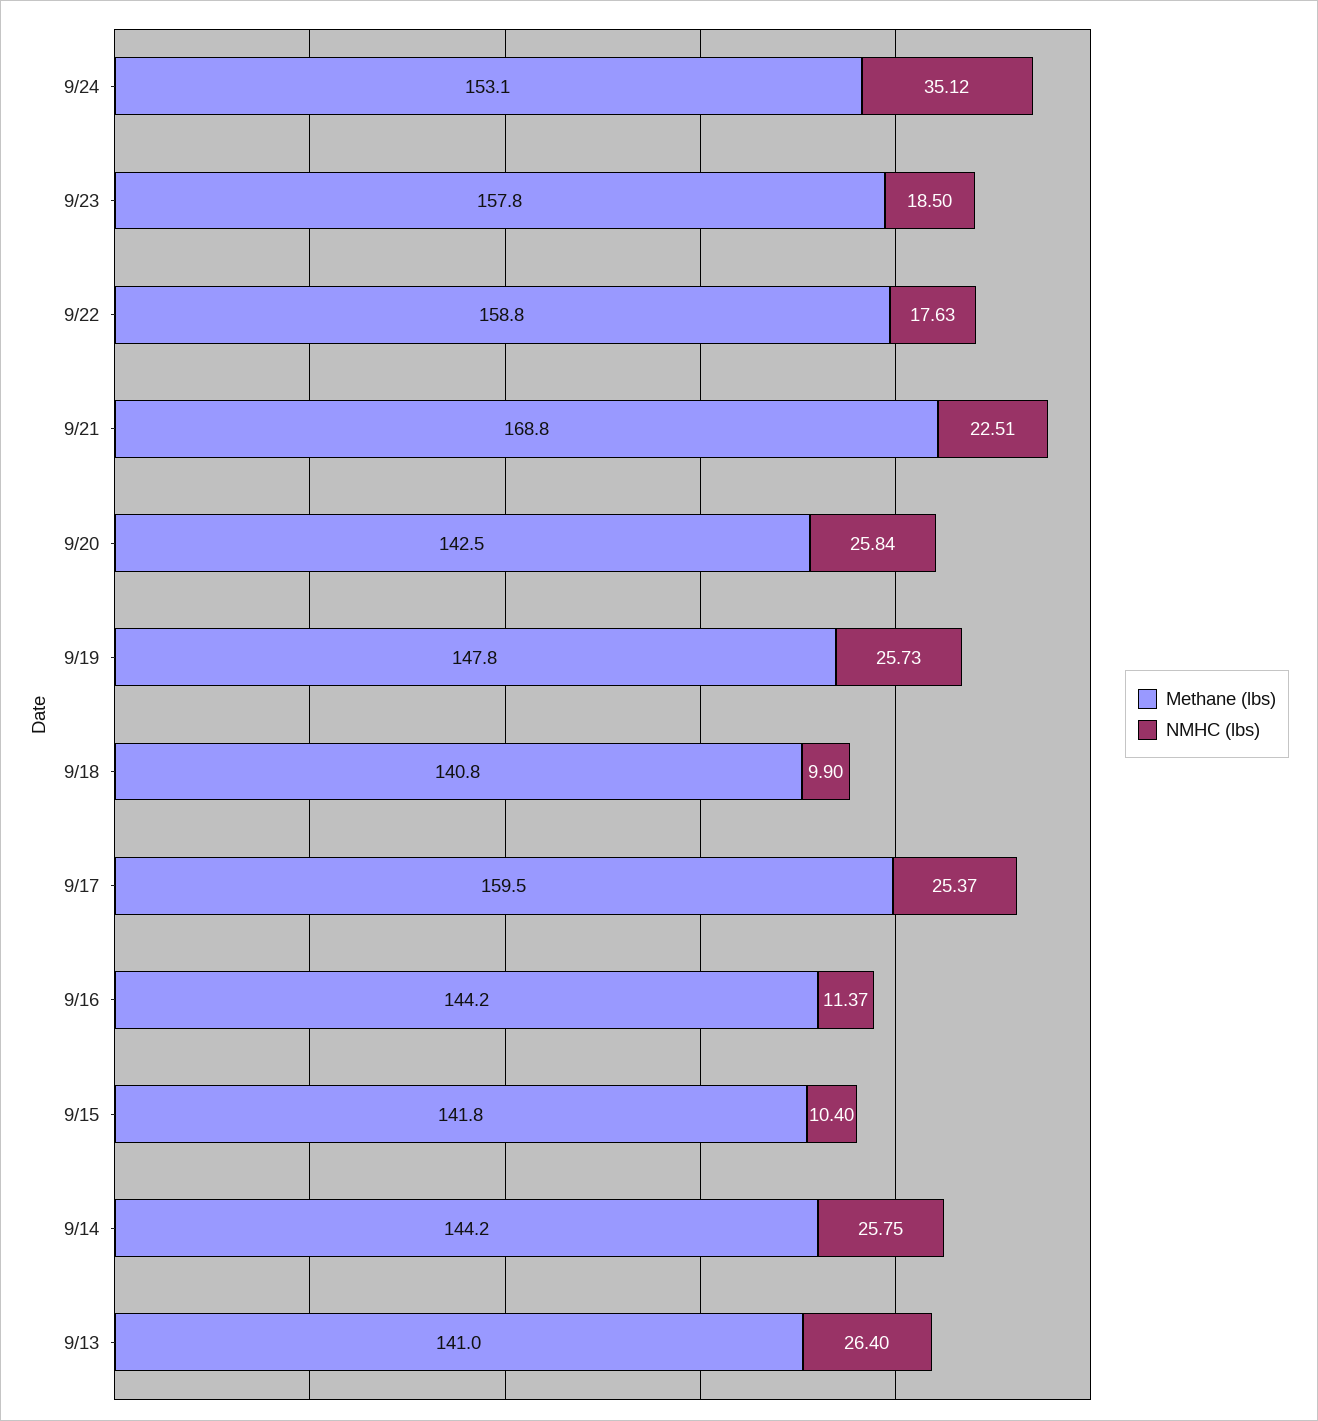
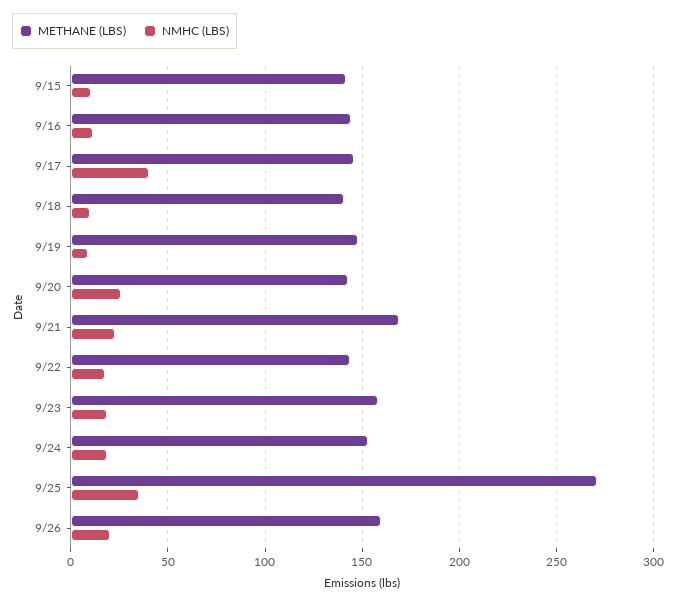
NMHC (lbs), 9/24: 35.12 -> 20
Methane (lbs), 9/22: 158.8 -> 145
NMHC (lbs), 9/19: 25.73 -> 10
Methane (lbs), 9/17: 159.5 -> 145
NMHC (lbs), 9/17: 25.37 -> 40
Methane (lbs), 9/14: 144.2 -> none
NMHC (lbs), 9/14: 25.75 -> none
Methane (lbs), 9/13: 141 -> none
NMHC (lbs), 9/13: 26.4 -> none
Methane (lbs), 9/25: none -> 270
NMHC (lbs), 9/25: none -> 35
Methane (lbs), 9/26: none -> 160
NMHC (lbs), 9/26: none -> 20

